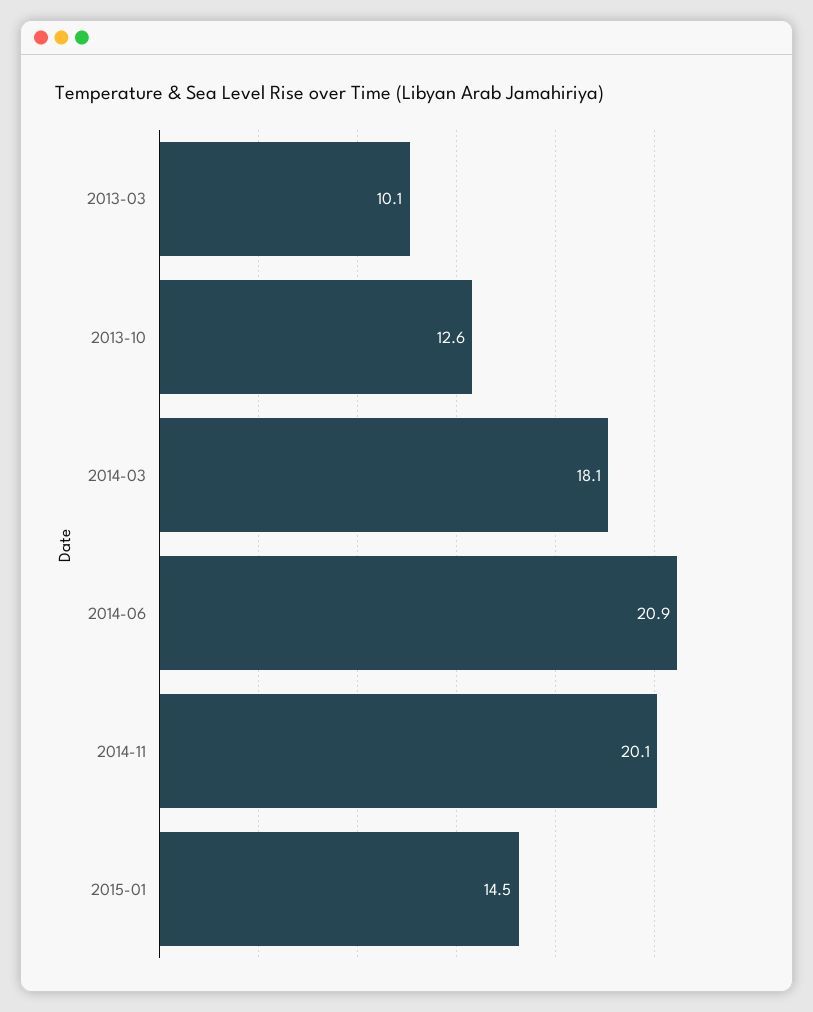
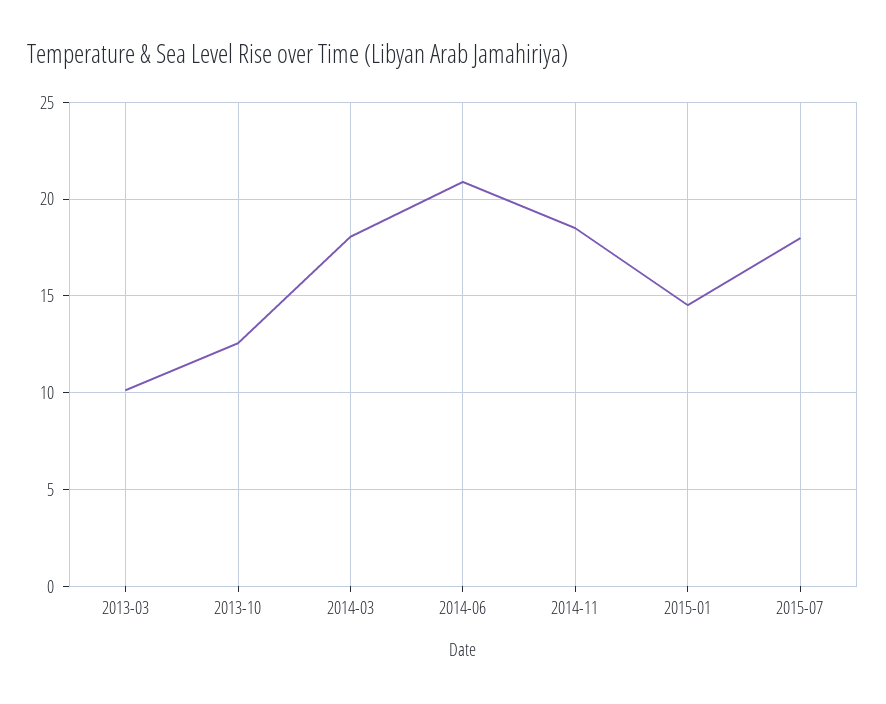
2014-11: 20.1 -> 18.5
2015-07: none -> 18

